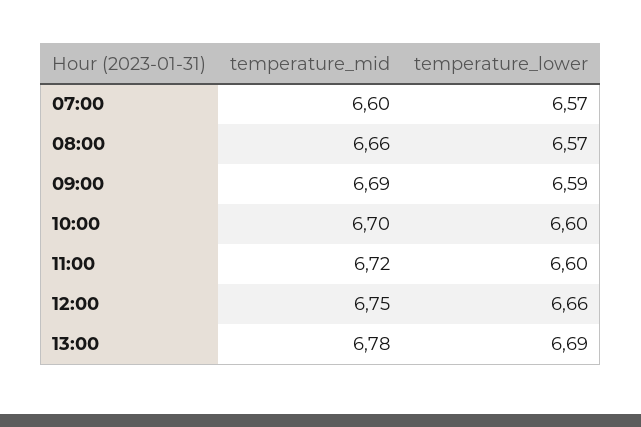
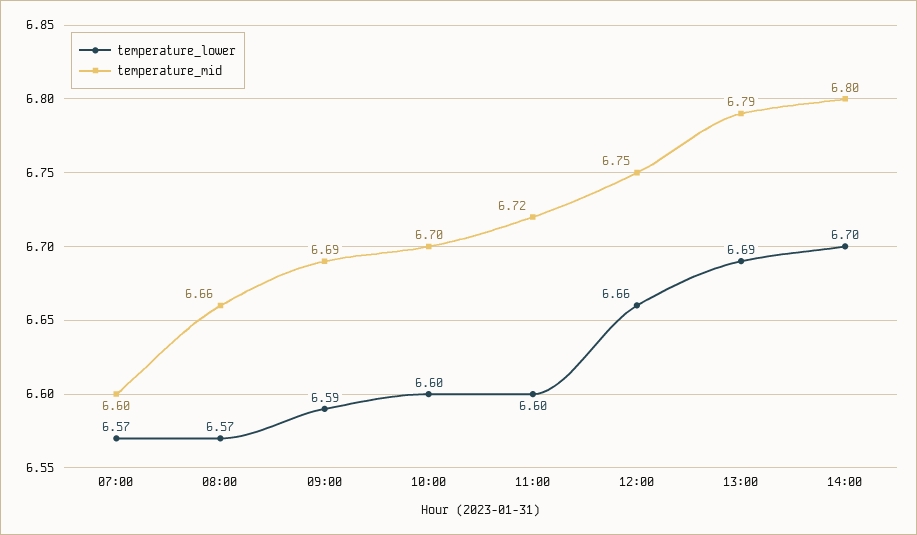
temperature_mid, 13:00: 6.78 -> 6.79
temperature_lower, 14:00: none -> 6.7
temperature_mid, 14:00: none -> 6.8

